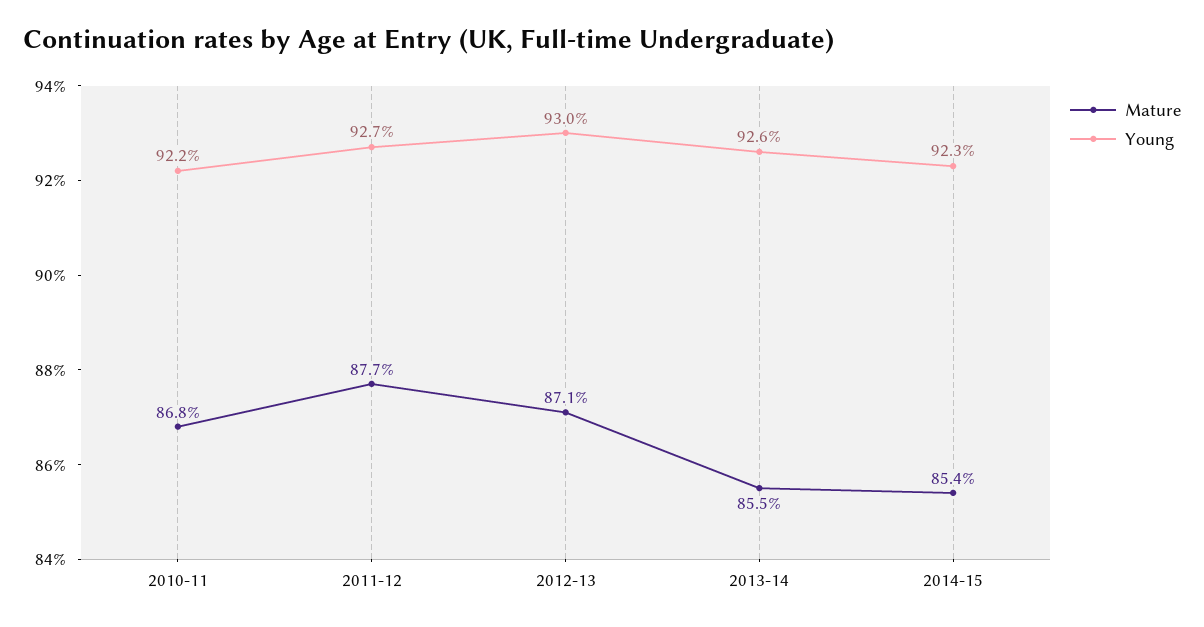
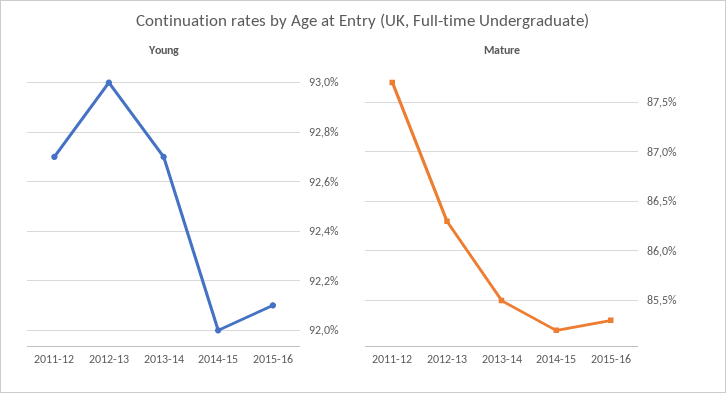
Mature, 2010-11: 86.8 -> none
Young, 2010-11: 92.2 -> none
Mature, 2012-13: 87.1 -> 86.3
Young, 2013-14: 92.6 -> 92.7
Mature, 2014-15: 85.4 -> 85.2
Young, 2014-15: 92.3 -> 92
Young, 2015-16: none -> 92.1
Mature, 2015-16: none -> 85.3

